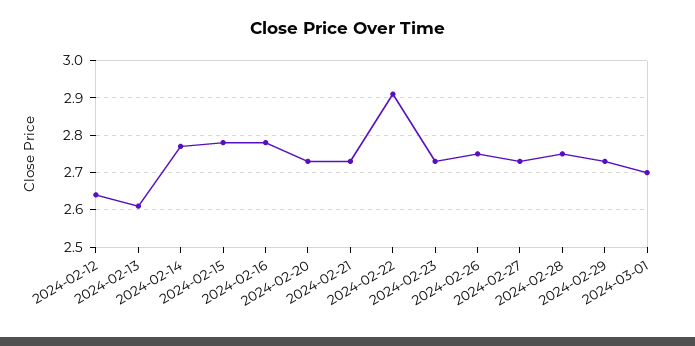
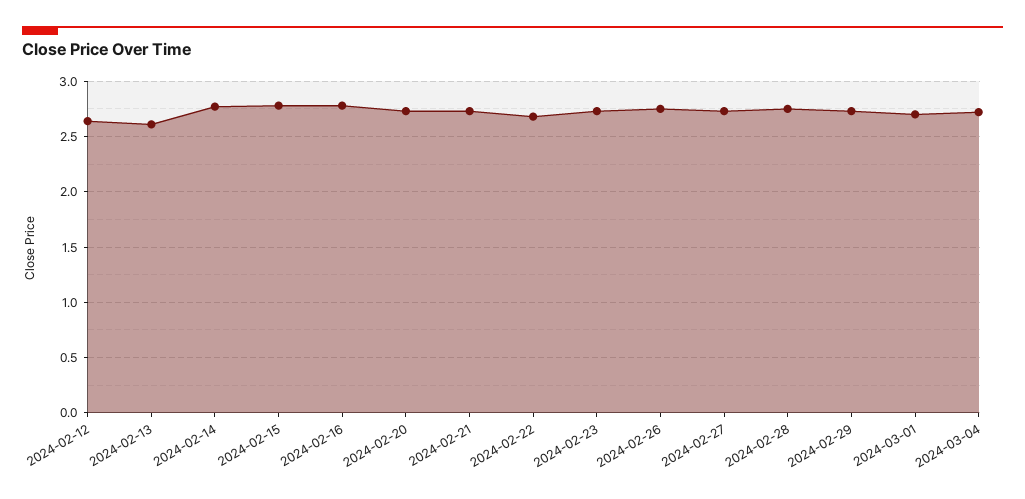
2024-02-22: 2.9 -> 2.7
2024-03-04: none -> 2.7

